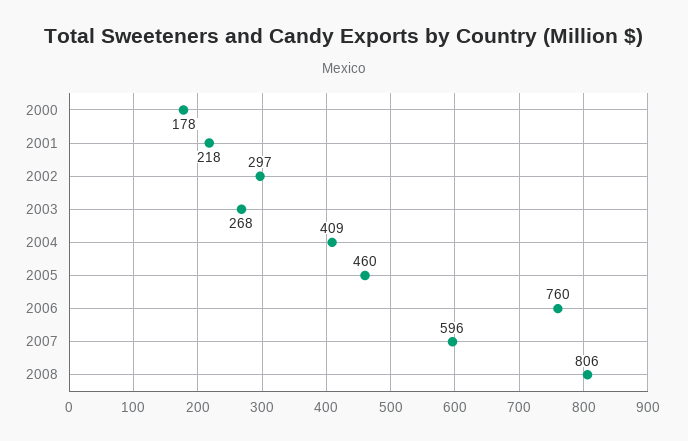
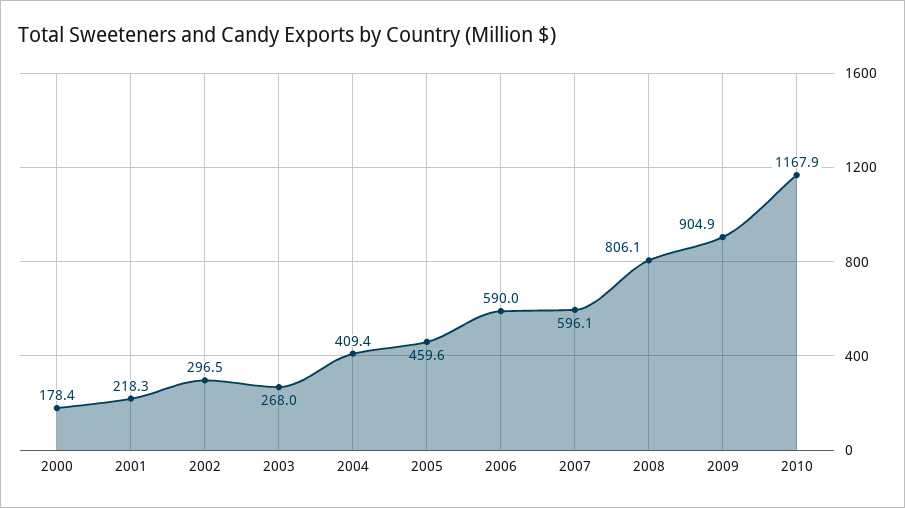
2006: 760 -> 590
2009: none -> 904.9
2010: none -> 1167.9

